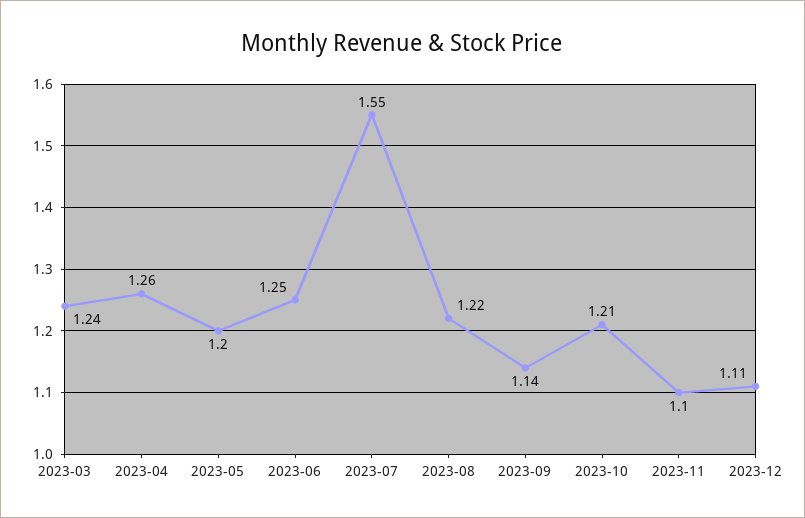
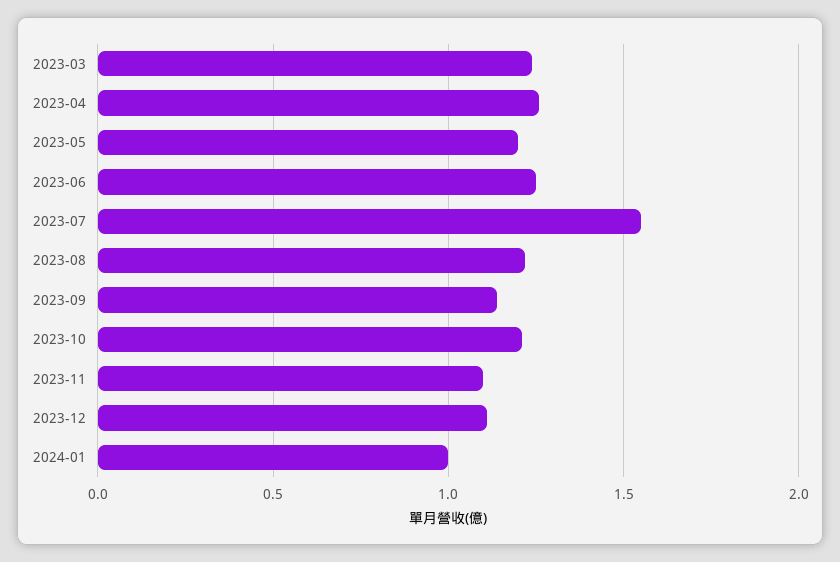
2024-01: none -> 1

